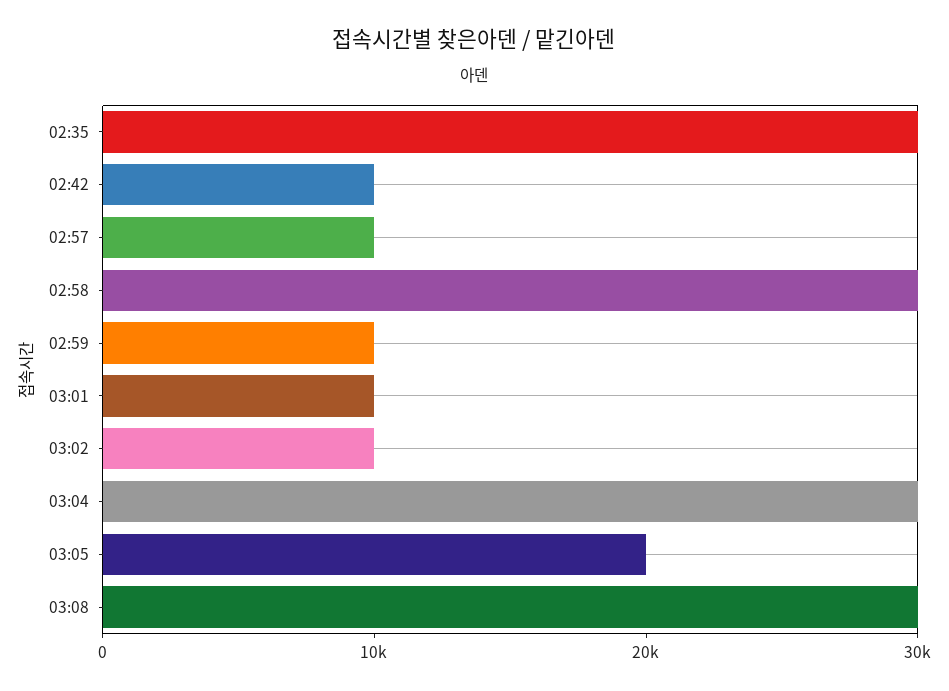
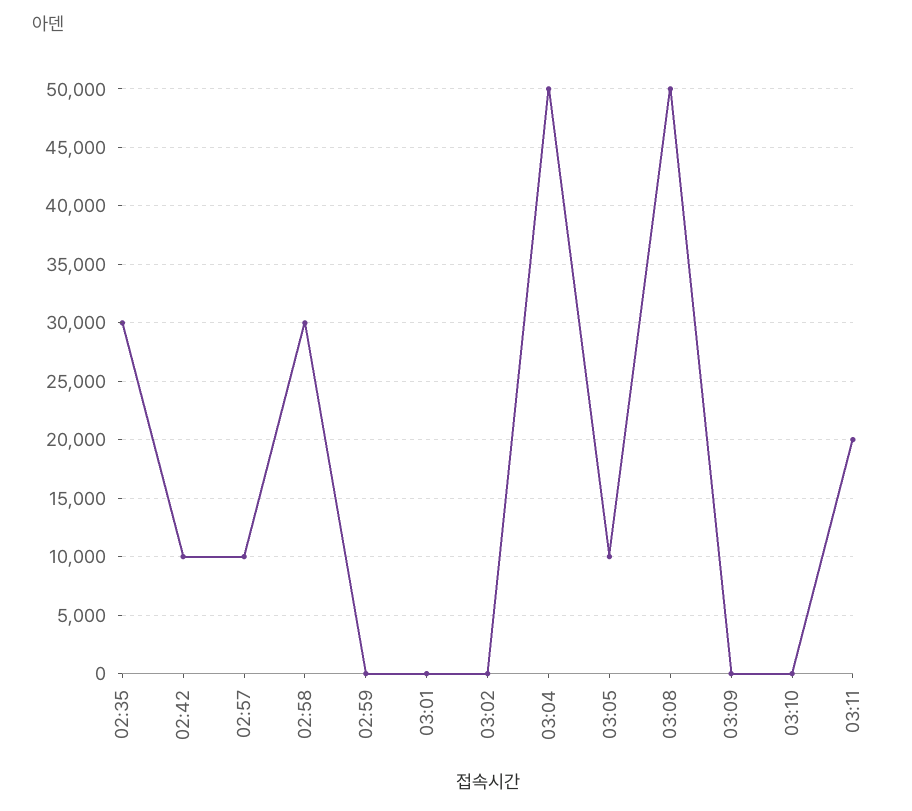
02:59: 10000 -> 0
03:01: 10000 -> 0
03:02: 10000 -> 0
03:04: 30000 -> 50000
03:05: 20000 -> 10000
03:08: 30000 -> 50000
03:09: none -> 0
03:10: none -> 0
03:11: none -> 20000

